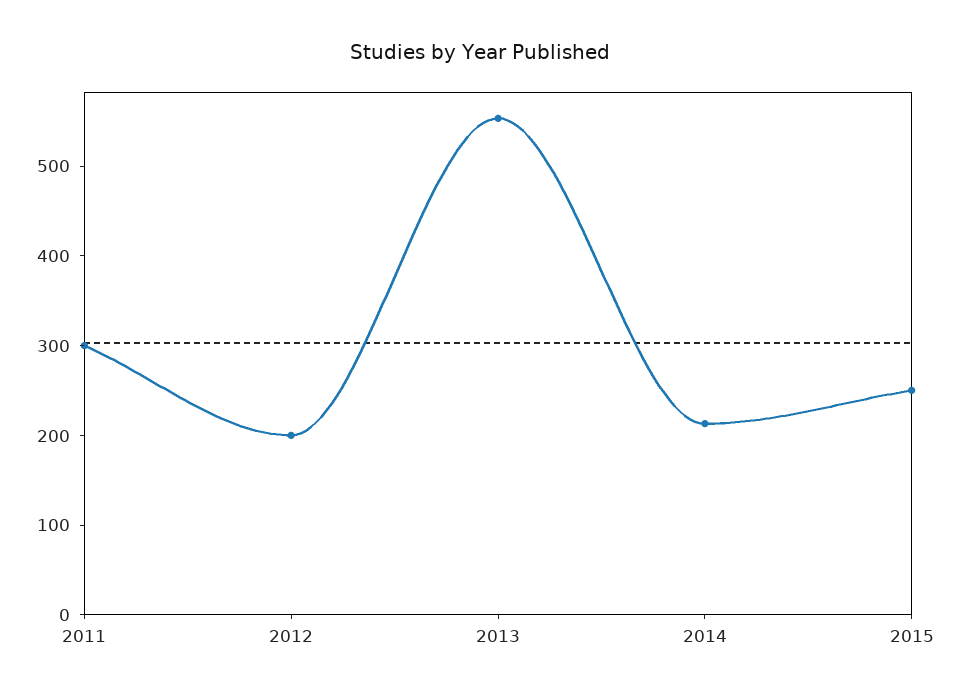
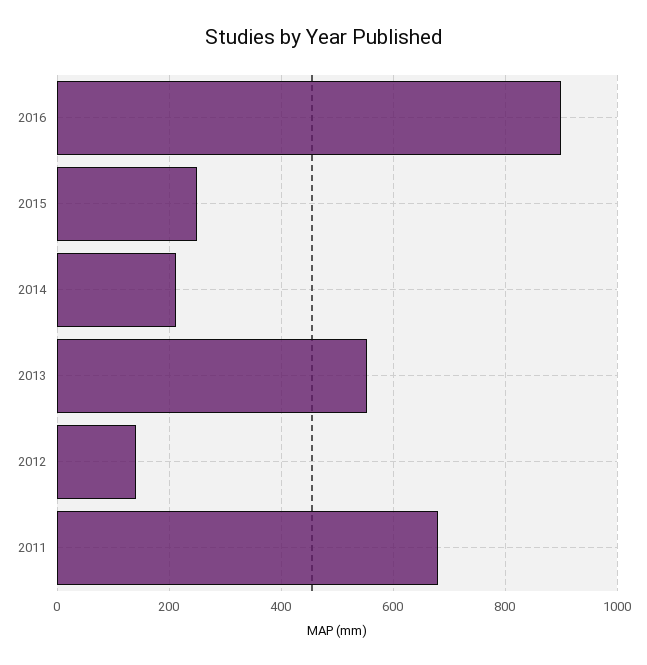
2011: 300 -> 680
2012: 200 -> 140
2016: none -> 900

